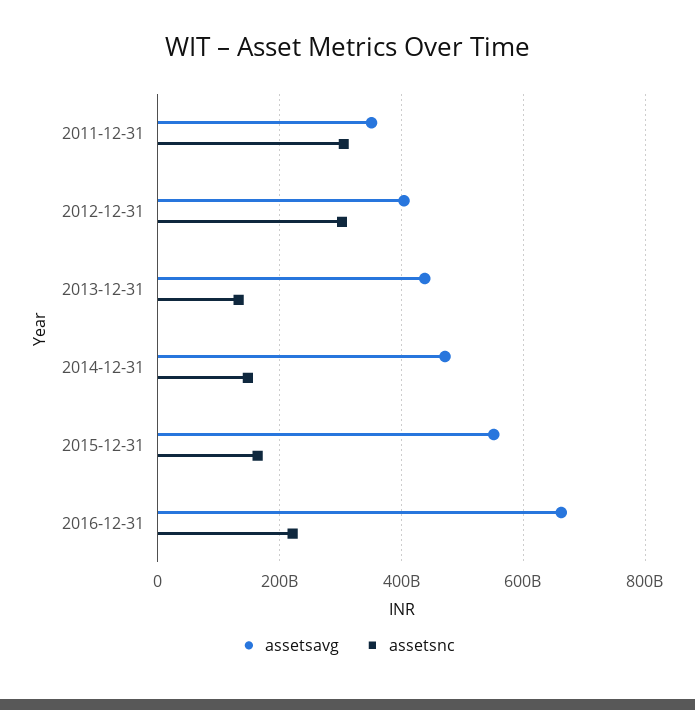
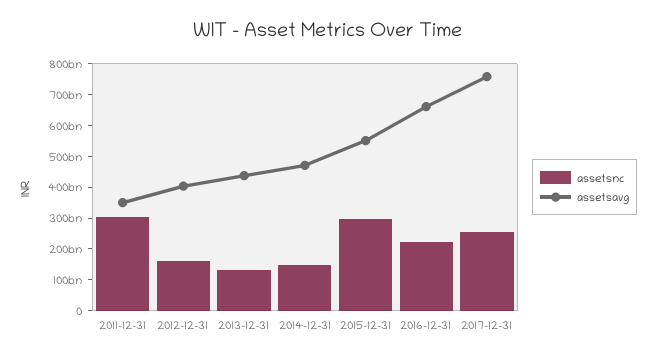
assetsnc, 2012-12-31: 300000000000 -> 150000000000
assetsnc, 2015-12-31: 160000000000 -> 300000000000
assetsnc, 2017-12-31: none -> 250000000000
assetsavg, 2017-12-31: none -> 750000000000

